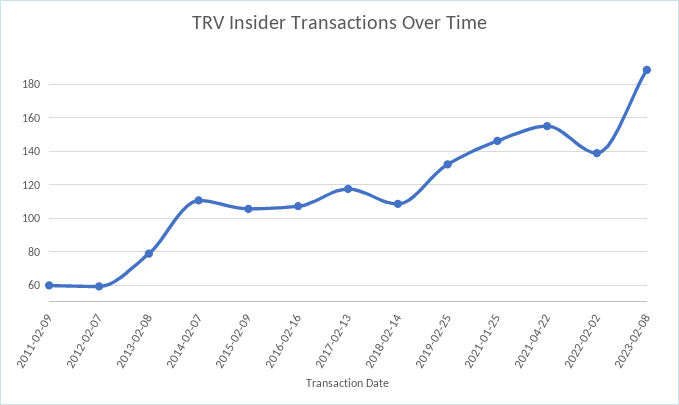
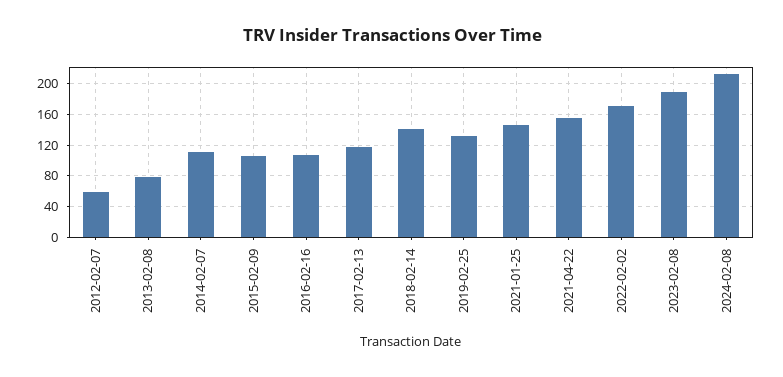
2011-02-09: 60 -> none
2018-02-14: 110 -> 140
2022-02-02: 140 -> 170
2024-02-08: none -> 210

